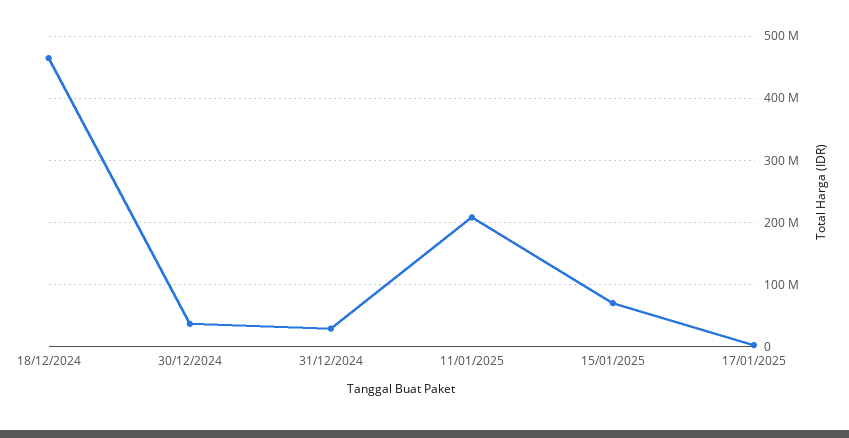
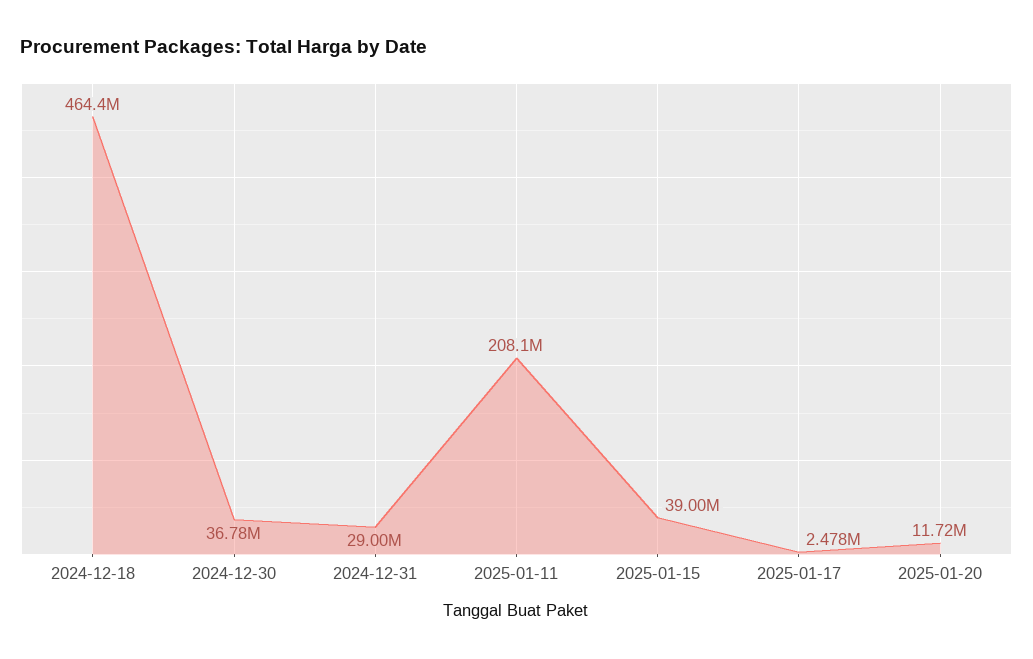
15/01/2025: 70000000 -> 39000000
2025-01-20: none -> 11720000

